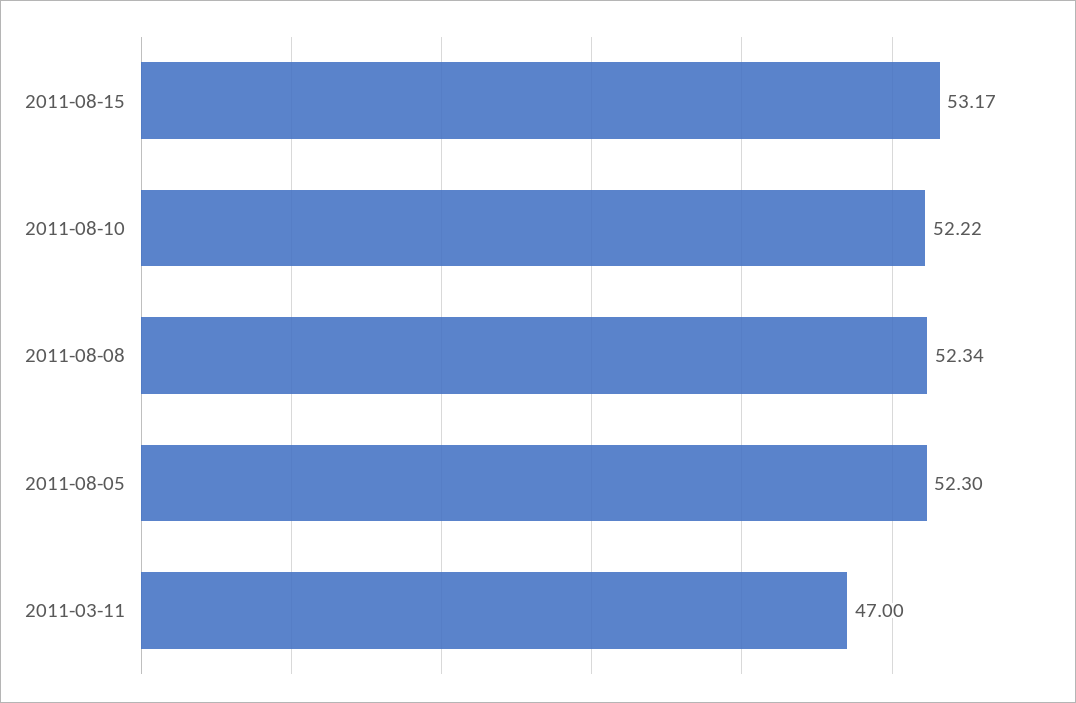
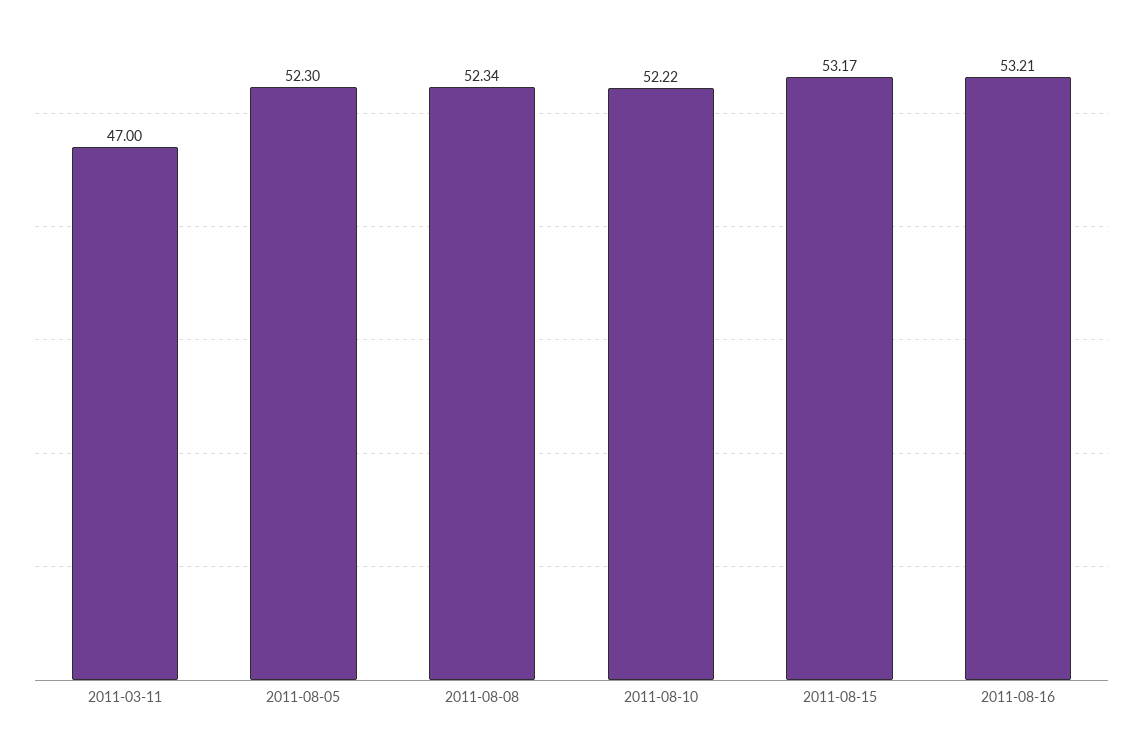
2011-08-16: none -> 53.21

